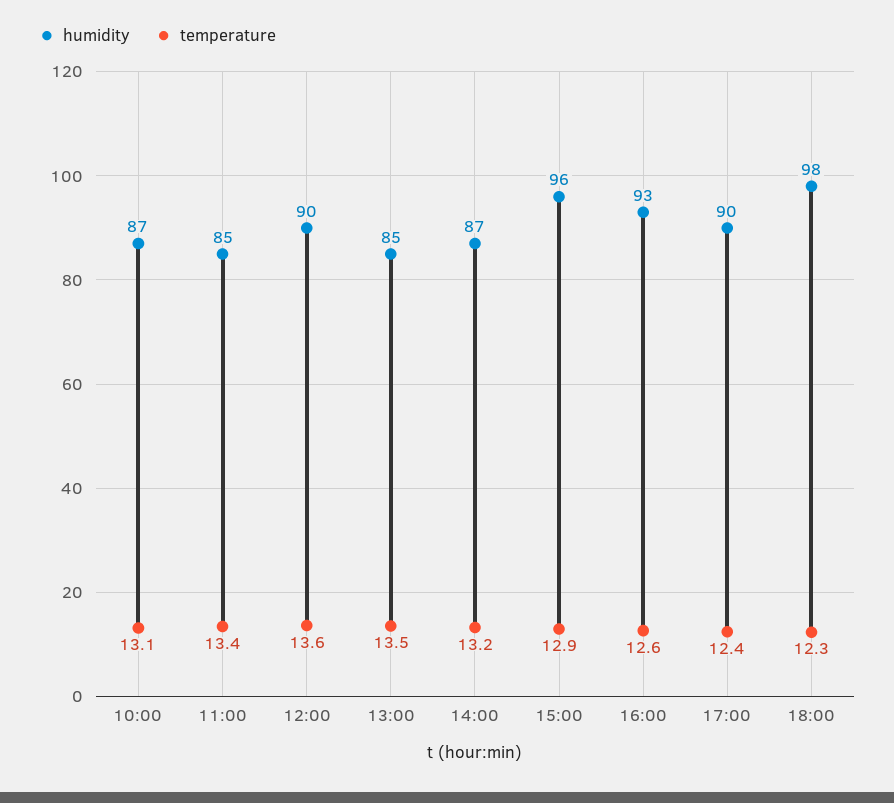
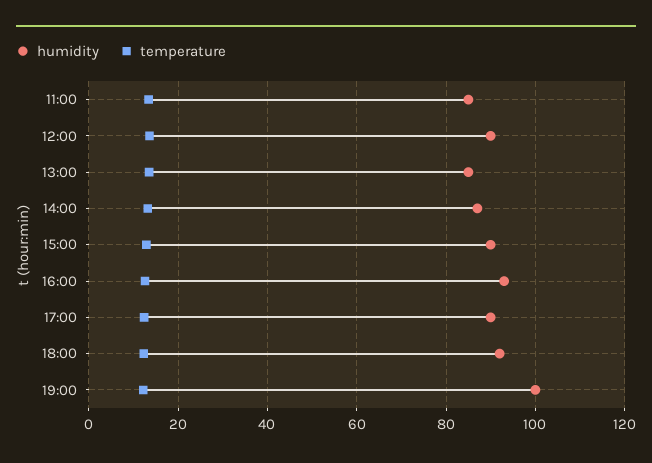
humidity, 10:00: 87 -> none
temperature, 10:00: 13.1 -> none
humidity, 15:00: 96 -> 90
humidity, 18:00: 98 -> 92
humidity, 19:00: none -> 100
temperature, 19:00: none -> 12

